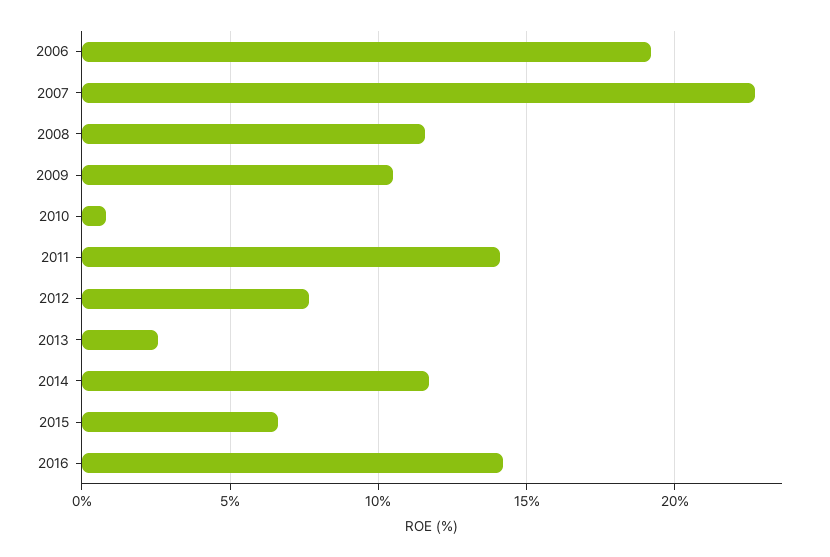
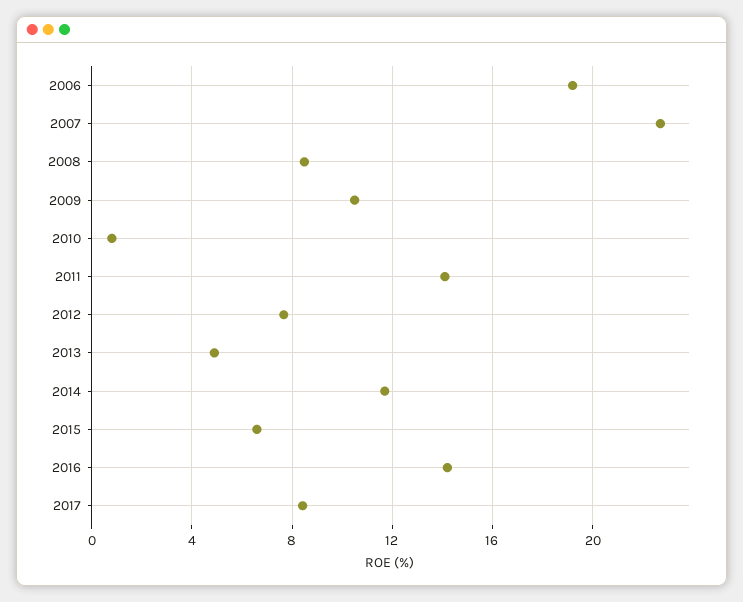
2008: 11.5 -> 8.5
2013: 2.5 -> 5
2017: none -> 8.5

